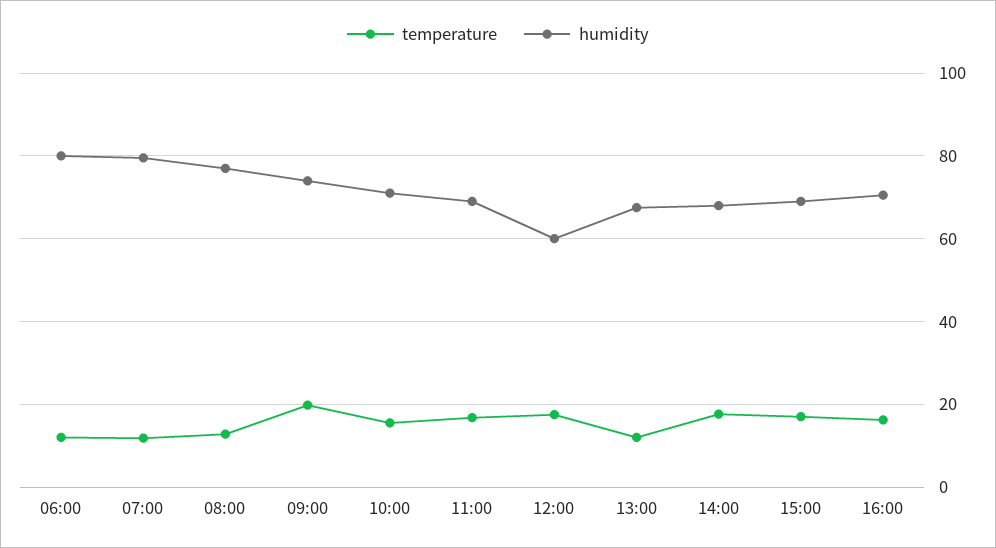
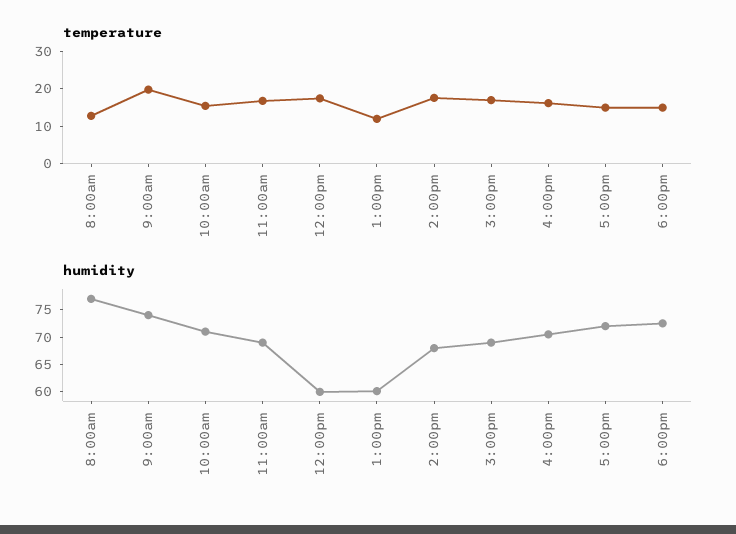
temperature, 06:00: 12 -> none
humidity, 06:00: 80 -> none
temperature, 07:00: 12 -> none
humidity, 07:00: 80 -> none
humidity, 13:00: 68 -> 60
temperature, 5:00pm: none -> 15
temperature, 6:00pm: none -> 15
humidity, 5:00pm: none -> 72.5
humidity, 6:00pm: none -> 72.5

